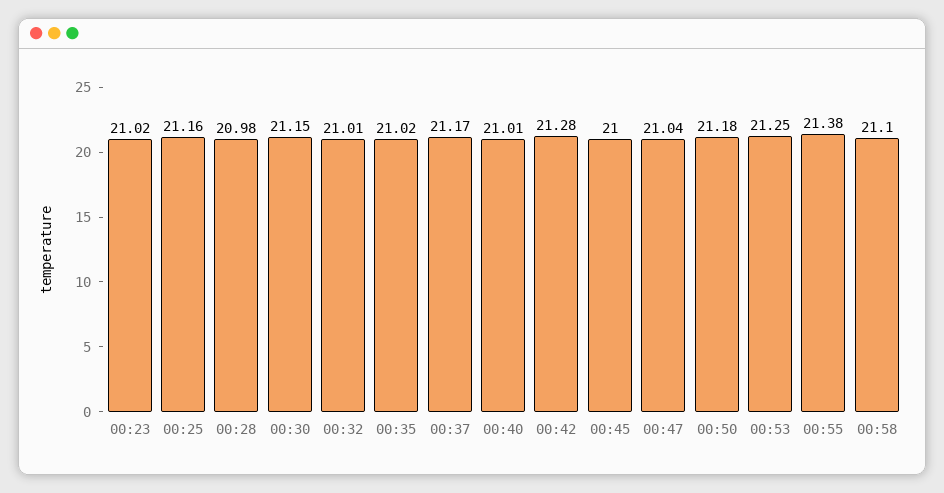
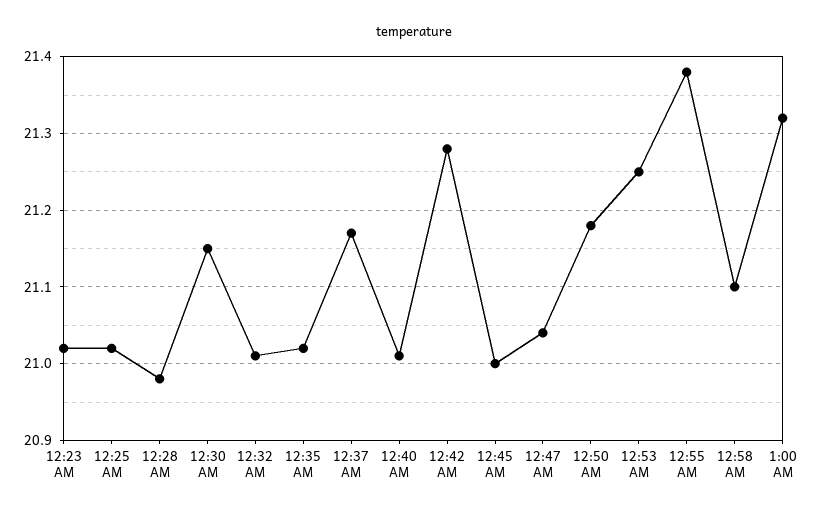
00:25: 21.16 -> 21.02
1:00 AM: none -> 21.32

